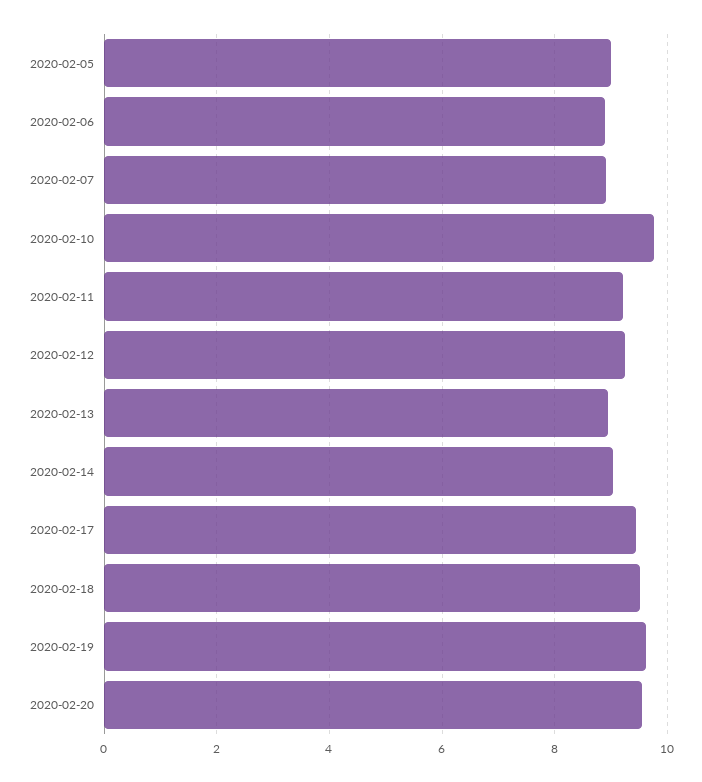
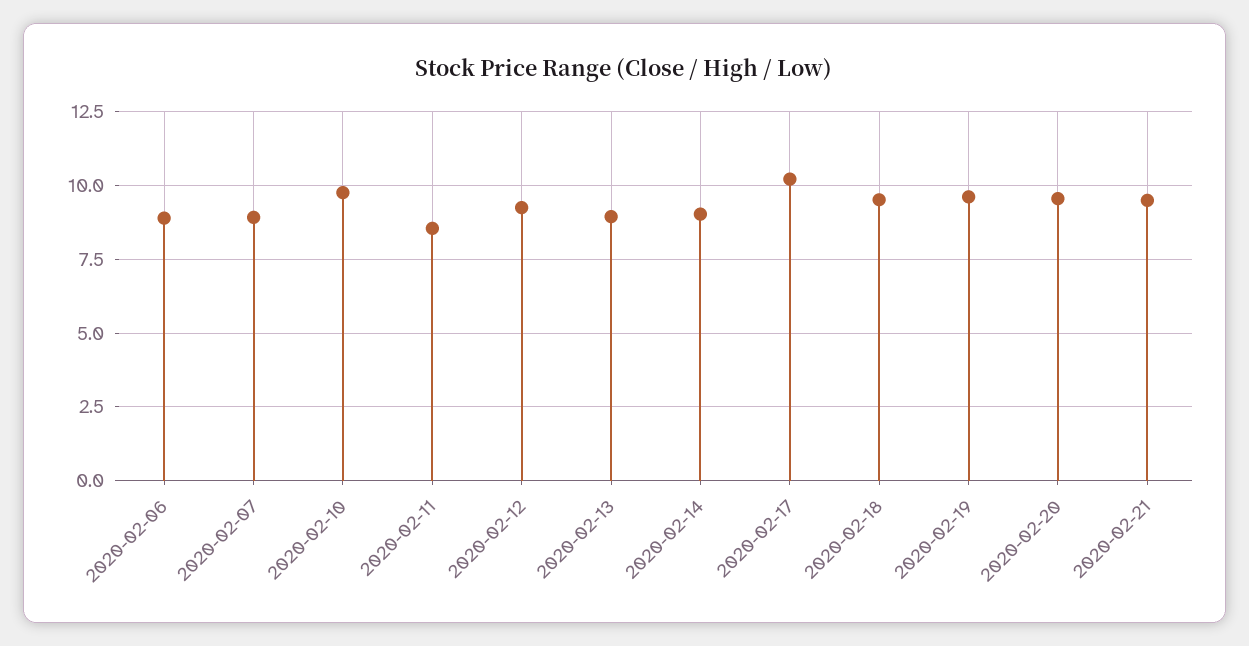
2020-02-05: 9 -> none
2020-02-11: 9.2 -> 8.5
2020-02-17: 9.4 -> 10.25
2020-02-21: none -> 9.5

